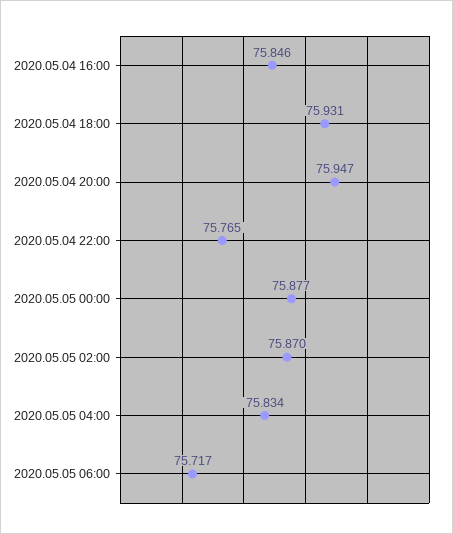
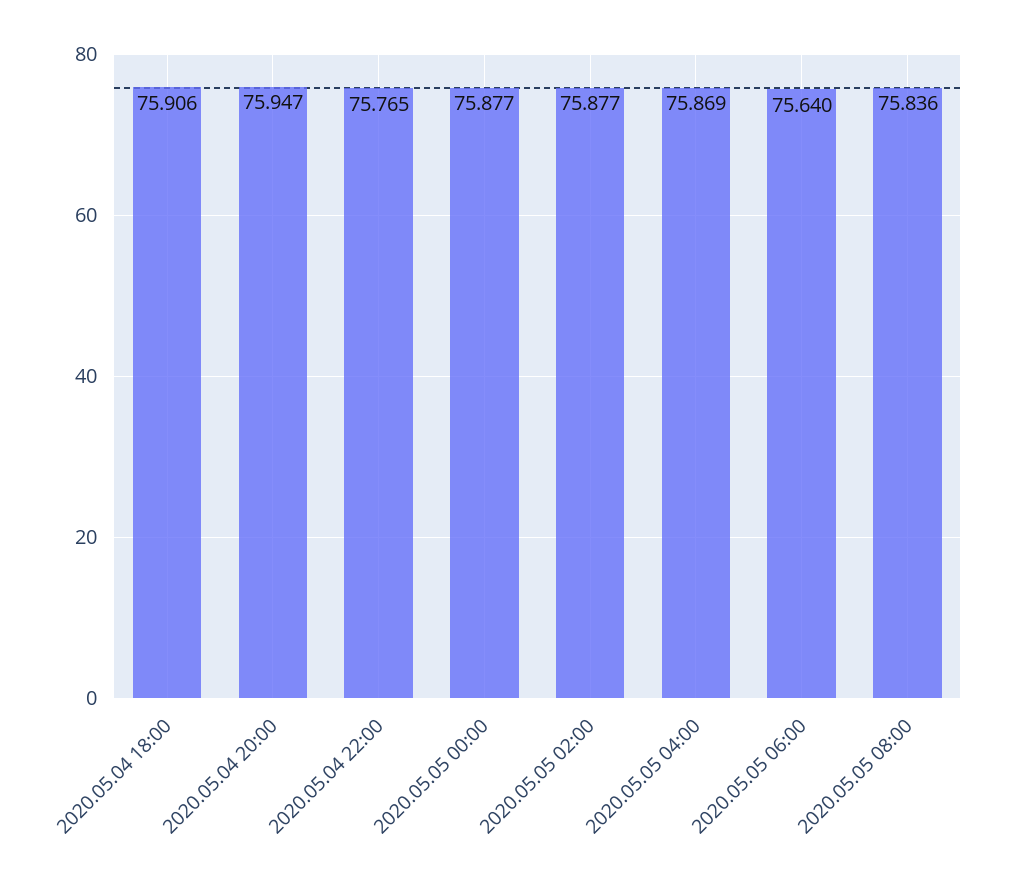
2020.05.04 16:00: 75.846 -> none
2020.05.04 18:00: 75.931 -> 75.906
2020.05.05 02:00: 75.87 -> 75.877
2020.05.05 04:00: 75.834 -> 75.869
2020.05.05 06:00: 75.717 -> 75.64
2020.05.05 08:00: none -> 75.836

